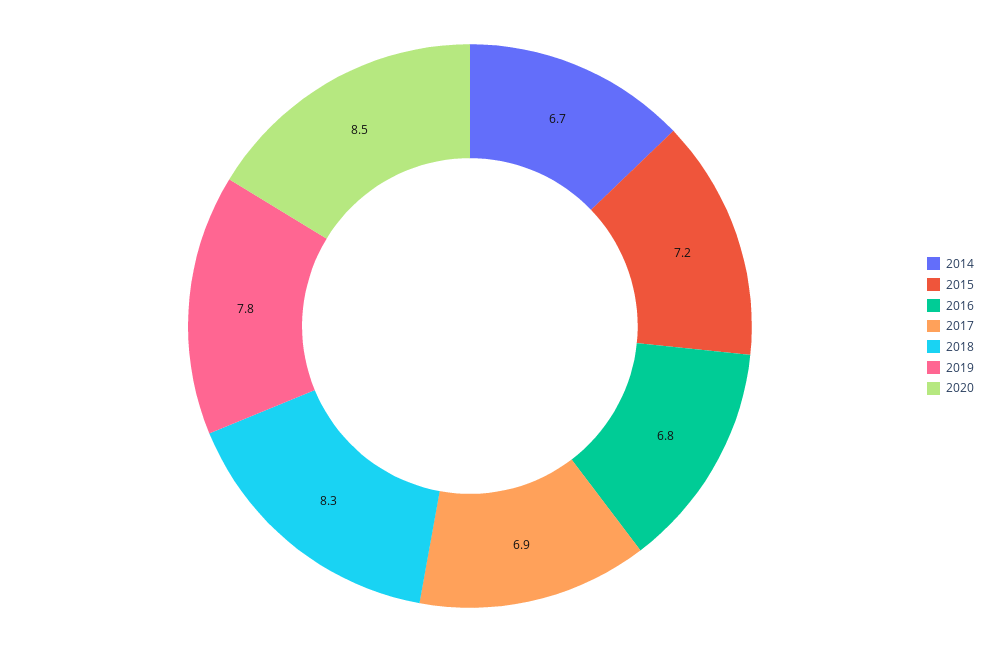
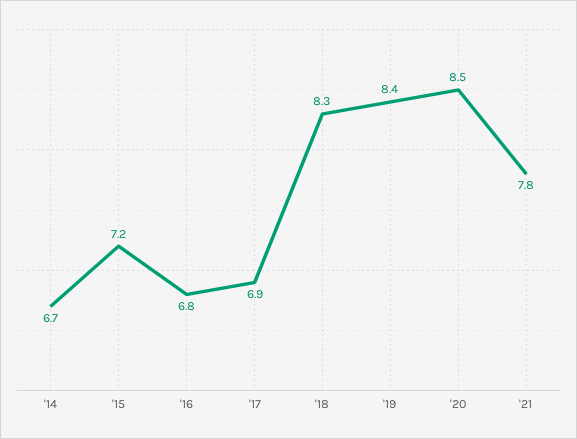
2019: 7.8 -> 8.4
'21: none -> 7.8

